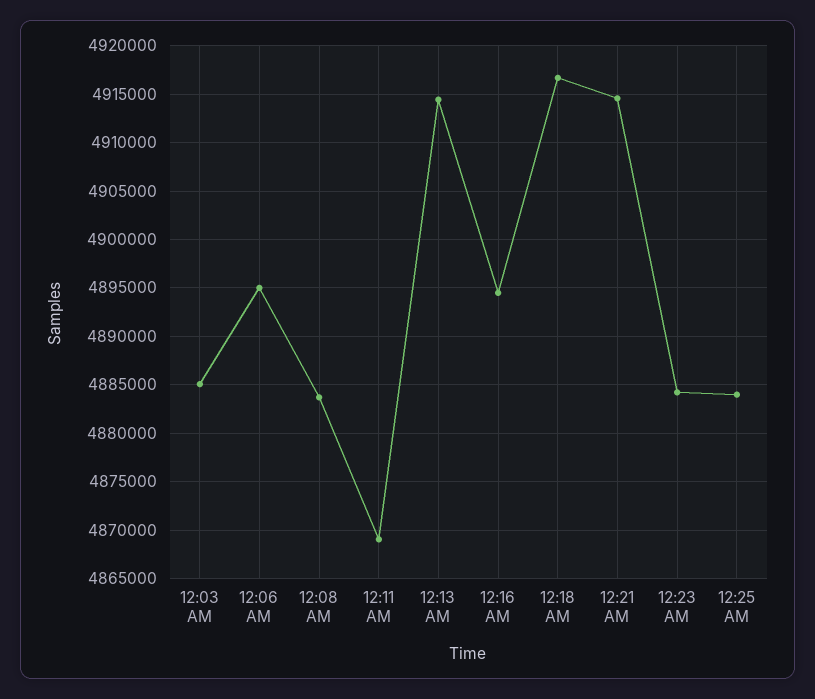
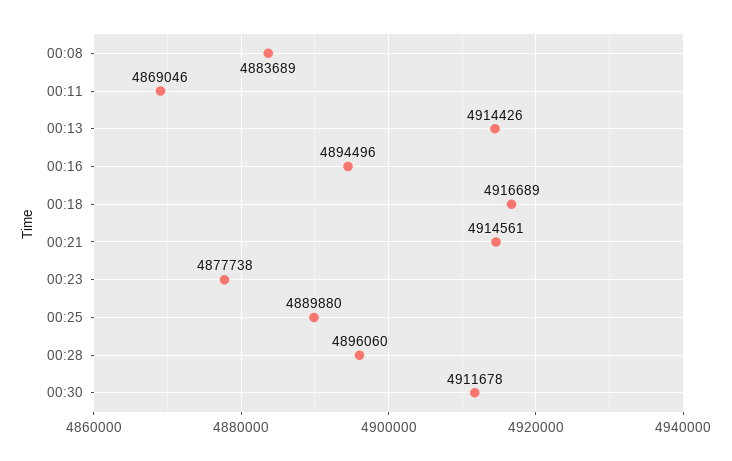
12:03 AM: 4885000 -> none
12:06 AM: 4895000 -> none
12:23 AM: 4884000 -> 4877738
12:25 AM: 4884000 -> 4889880
00:28: none -> 4896060
00:30: none -> 4911678

